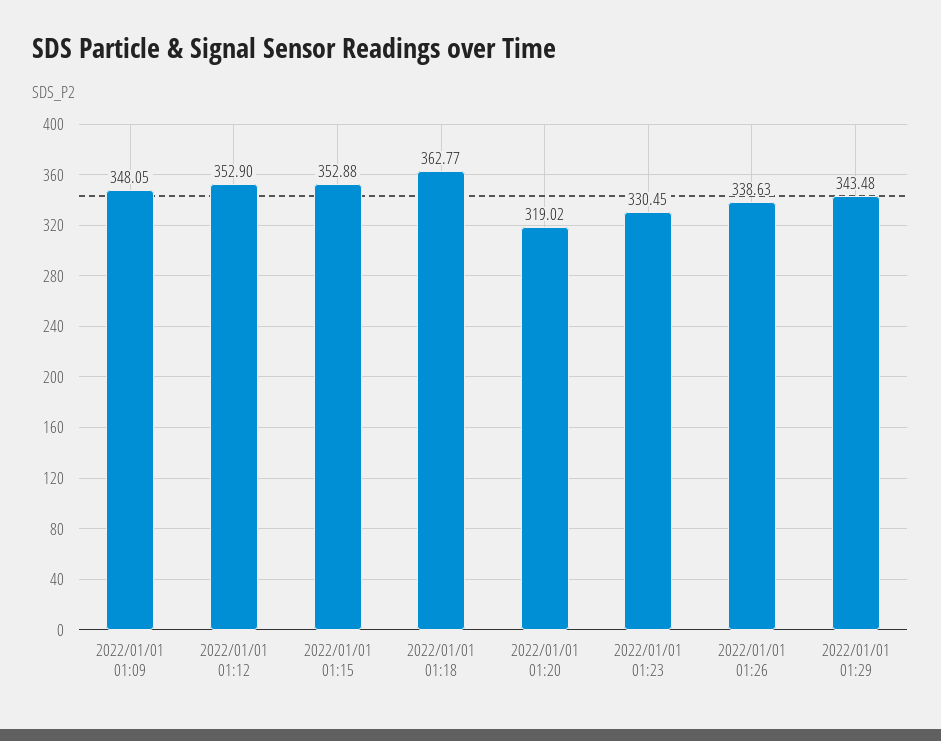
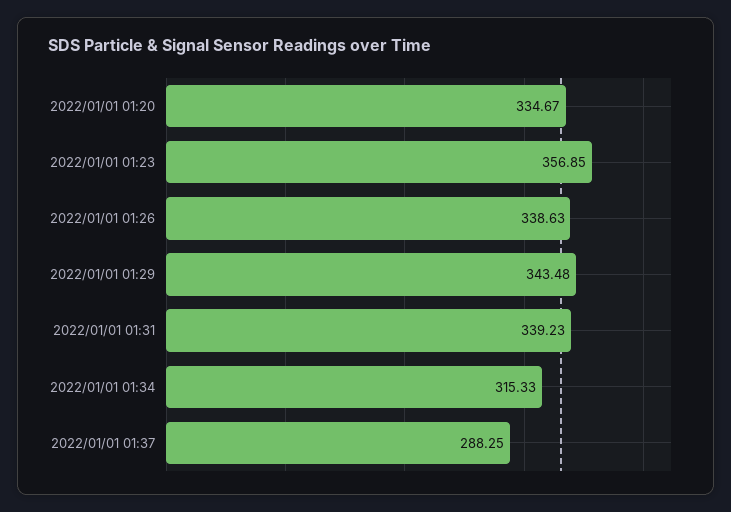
2022/01/01 01:09: 348.05 -> none
2022/01/01 01:12: 352.9 -> none
2022/01/01 01:15: 352.88 -> none
2022/01/01 01:18: 362.77 -> none
2022/01/01 01:20: 319.02 -> 334.67
2022/01/01 01:23: 330.45 -> 356.85
2022/01/01 01:31: none -> 339.23
2022/01/01 01:34: none -> 315.33
2022/01/01 01:37: none -> 288.25

